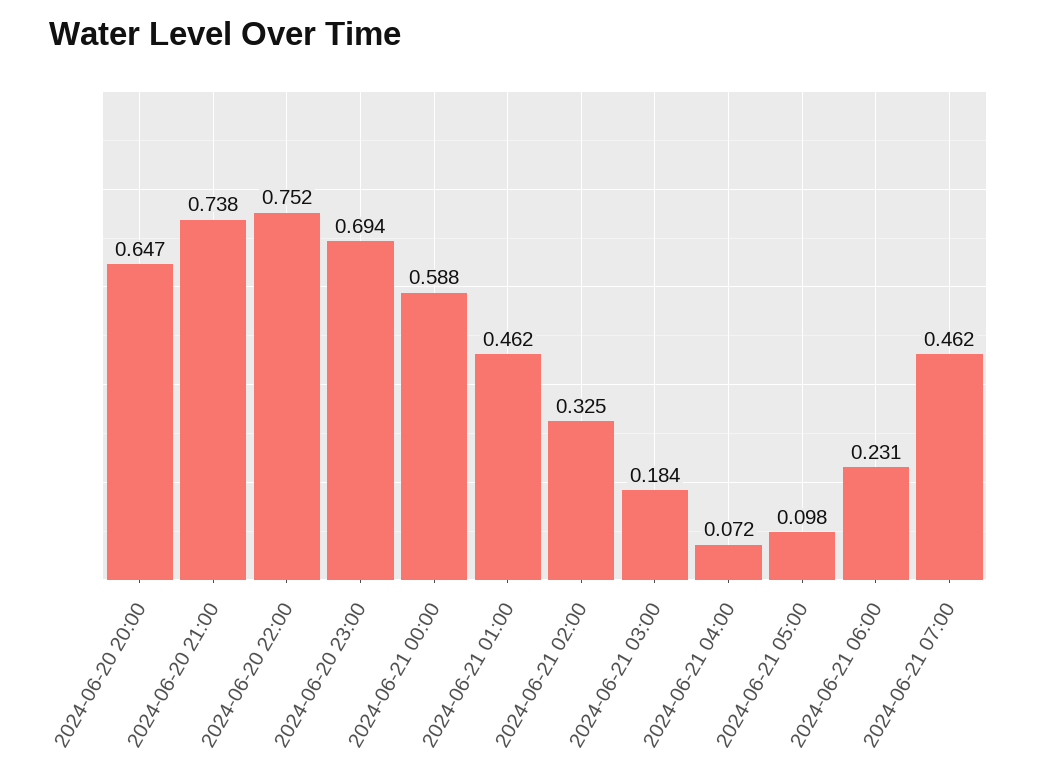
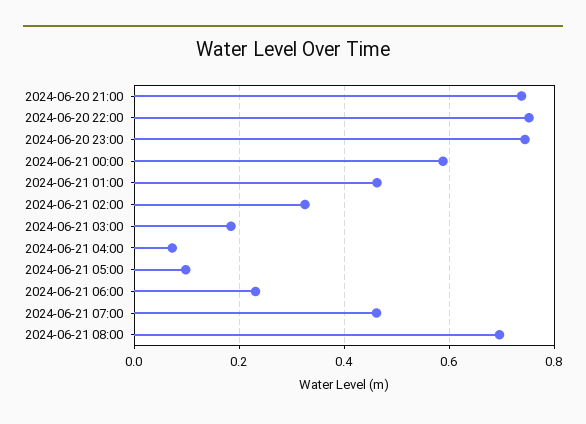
2024-06-20 20:00: 0.647 -> none
2024-06-20 23:00: 0.694 -> 0.74
2024-06-21 08:00: none -> 0.7

